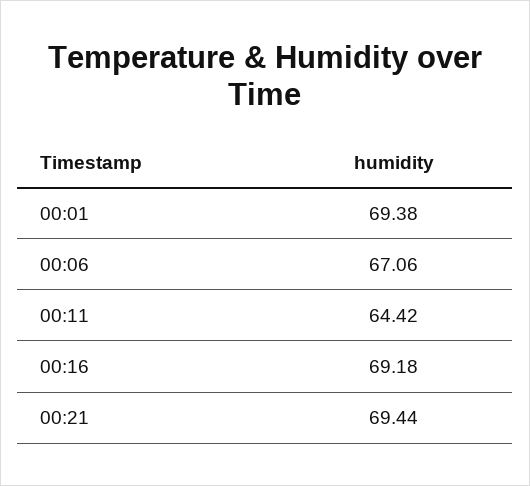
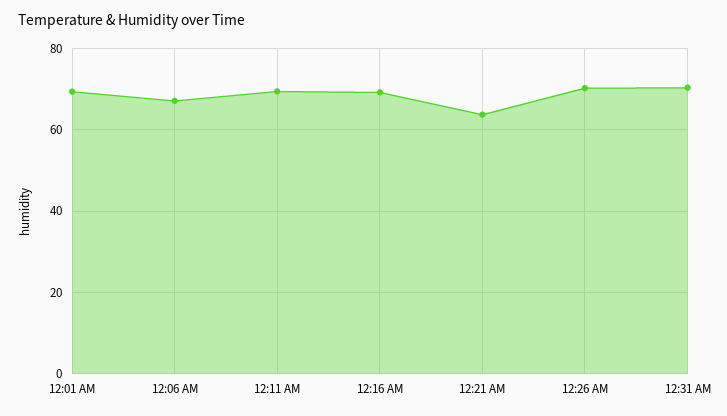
00:11: 64.42 -> 70
00:21: 69.44 -> 64
12:26 AM: none -> 70
12:31 AM: none -> 70

